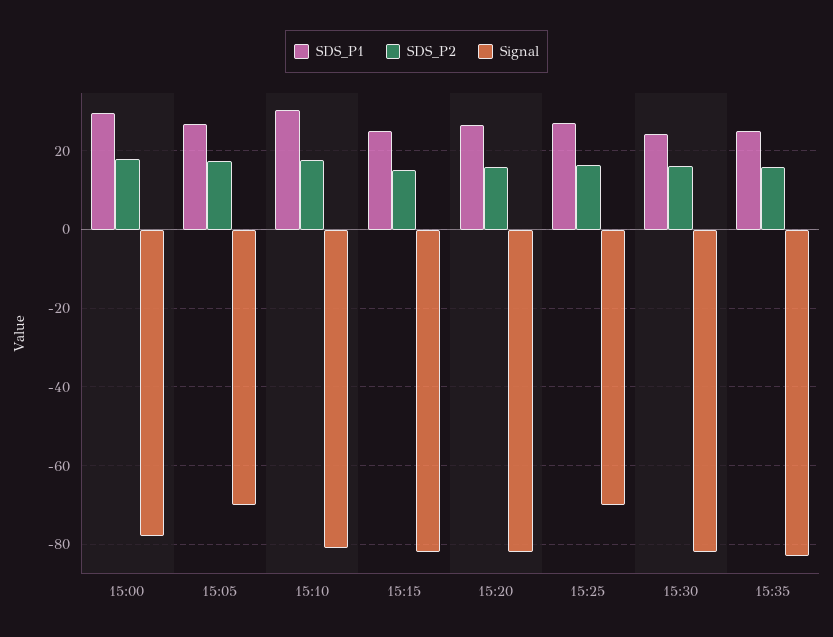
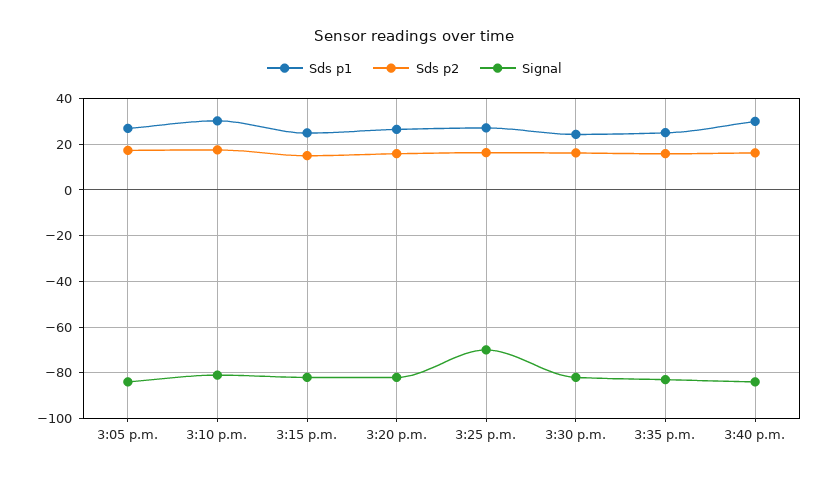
SDS_P1, 15:00: 30 -> none
SDS_P2, 15:00: 18 -> none
Signal, 15:00: -78 -> none
Signal, 15:05: -70 -> -85
SDS_P1, 3:40 p.m.: none -> 30
SDS_P2, 3:40 p.m.: none -> 15
Signal, 3:40 p.m.: none -> -85

